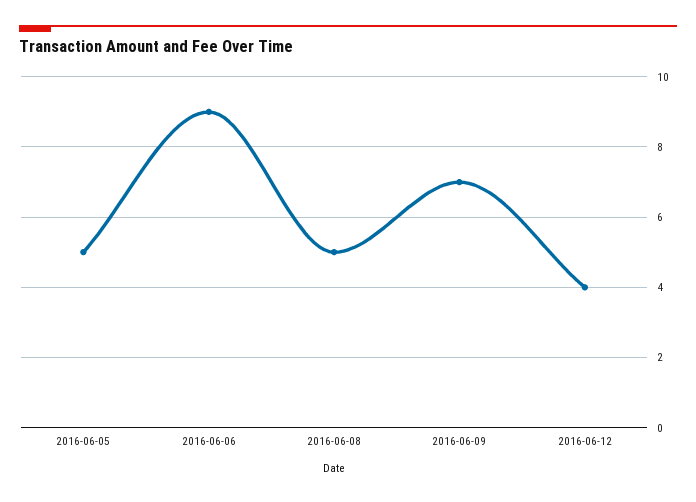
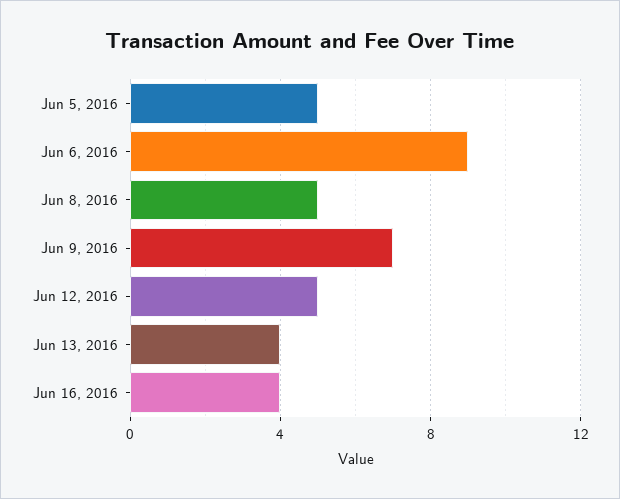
2016-06-12: 4 -> 5
Jun 13, 2016: none -> 4
Jun 16, 2016: none -> 4

